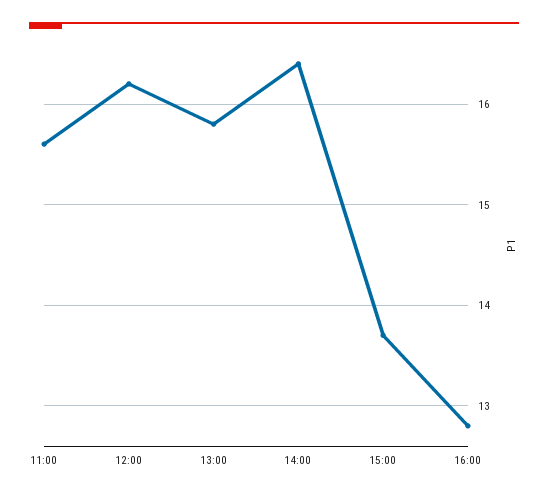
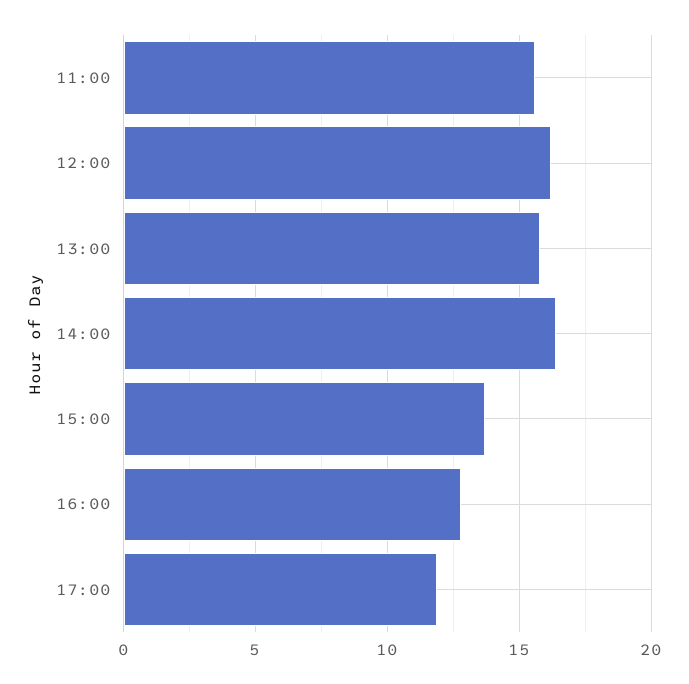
17:00: none -> 12

